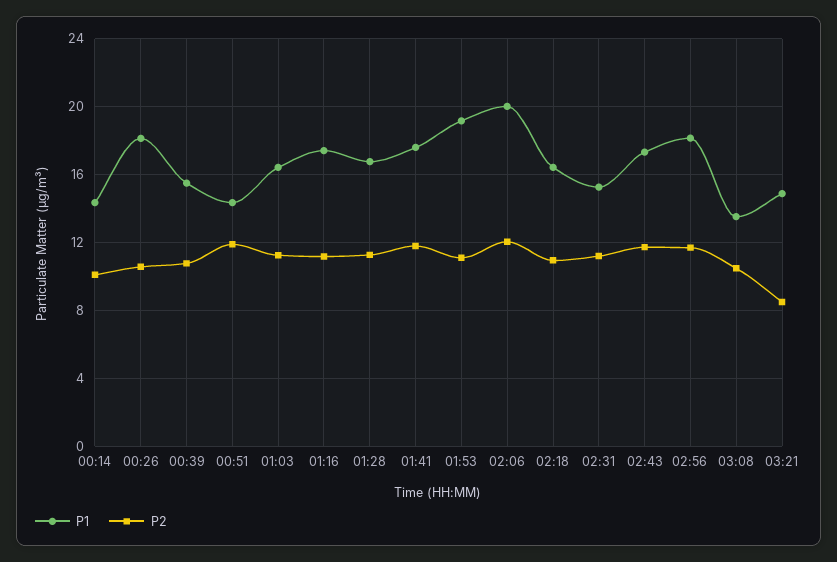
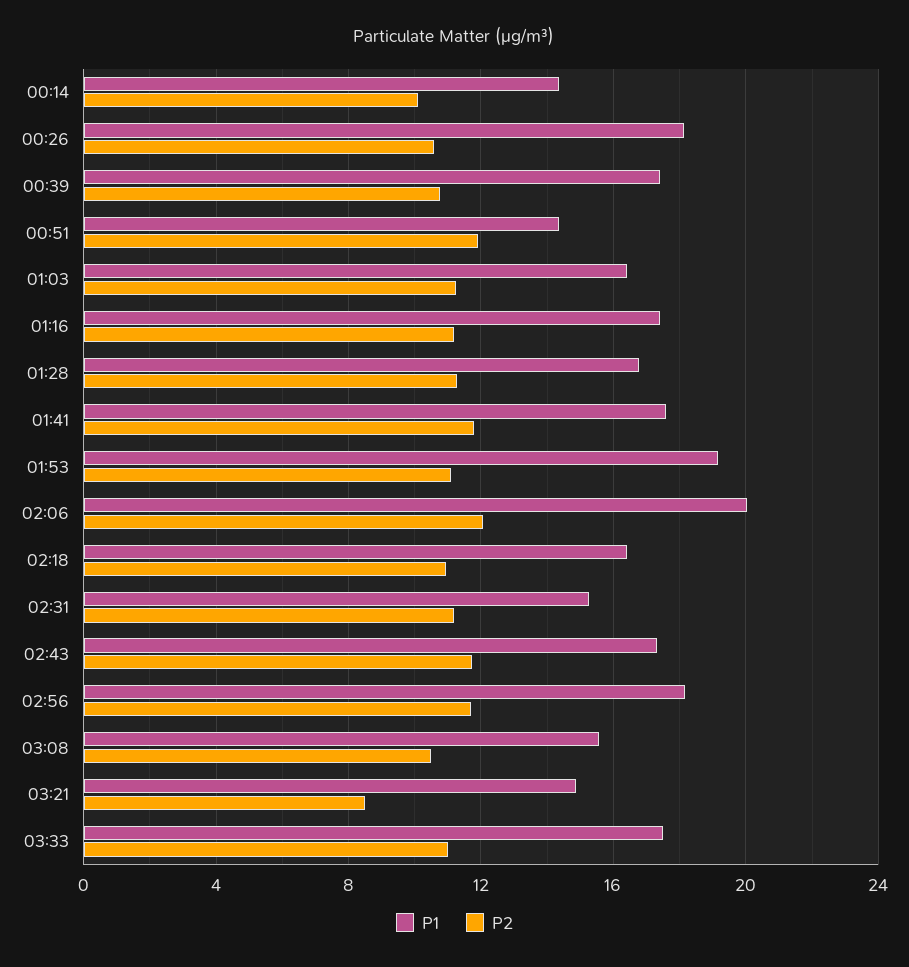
P1, 00:39: 15.5 -> 17.5
P1, 03:08: 13.5 -> 15.5
P1, 03:33: none -> 17.5
P2, 03:33: none -> 11

